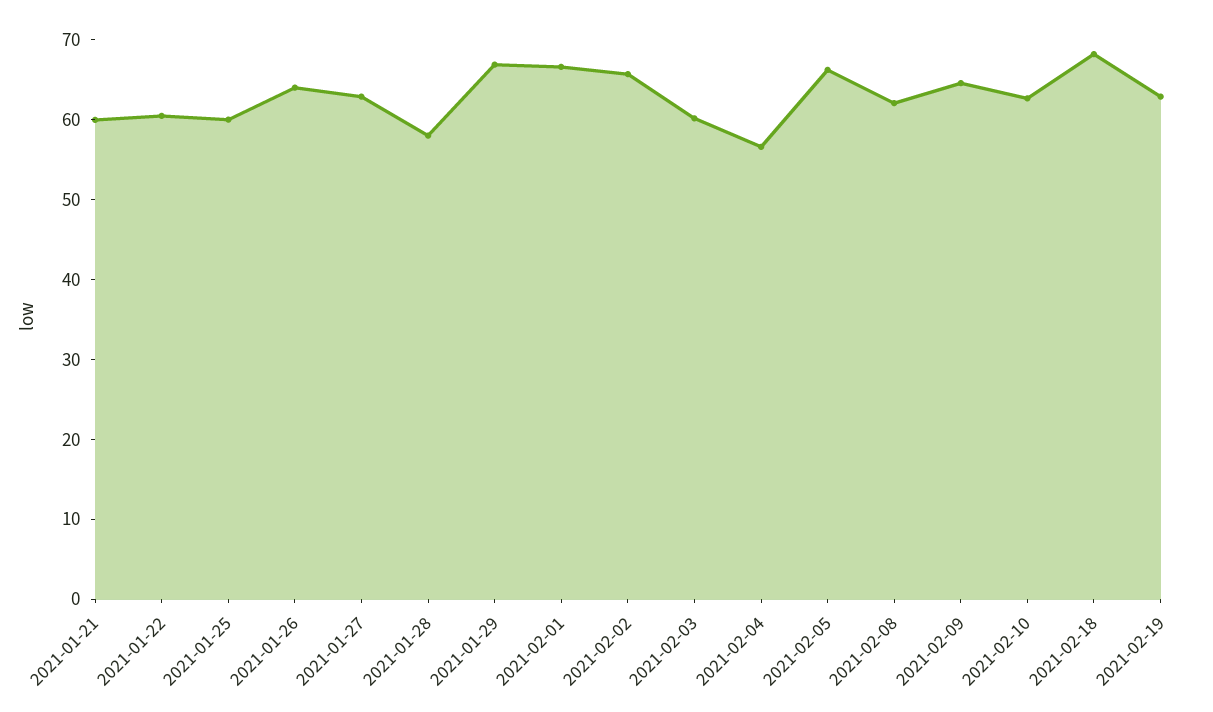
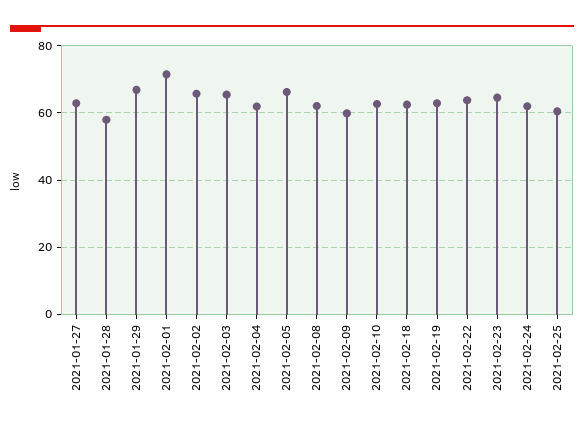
2021-01-21: 60 -> none
2021-01-22: 60 -> none
2021-01-25: 60 -> none
2021-01-26: 64 -> none
2021-02-01: 66 -> 72
2021-02-03: 60 -> 66
2021-02-04: 56 -> 62
2021-02-09: 64 -> 60
2021-02-18: 68 -> 62
2021-02-22: none -> 64
2021-02-23: none -> 64
2021-02-24: none -> 62
2021-02-25: none -> 60

